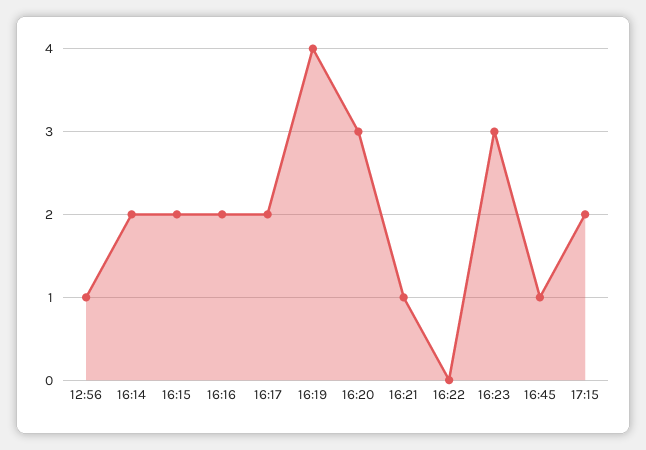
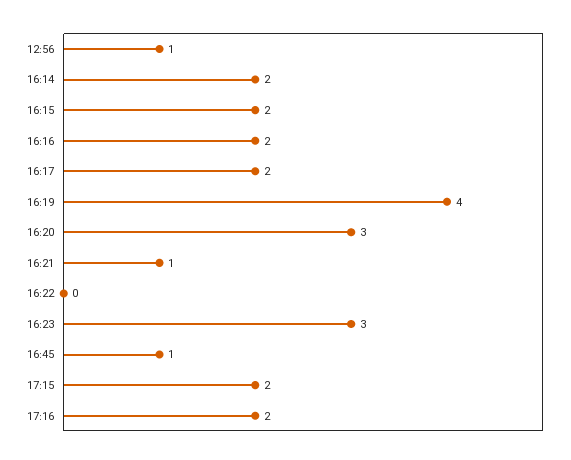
17:16: none -> 2

